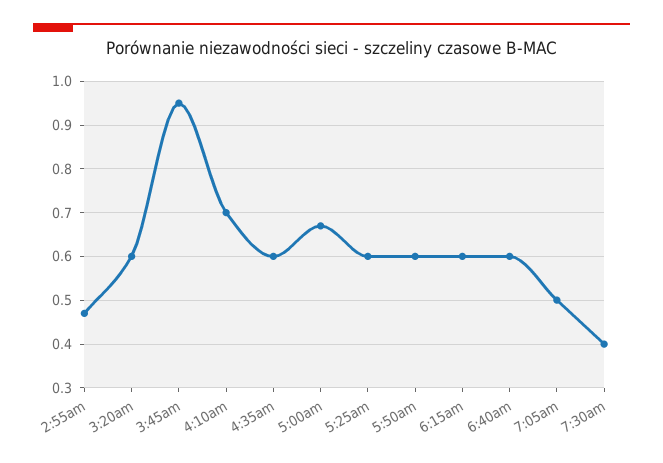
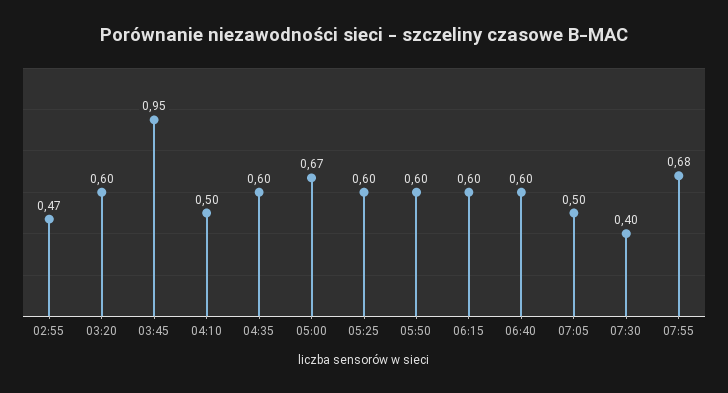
4:10am: 0.7 -> 0.5
07:55: none -> 0.68

